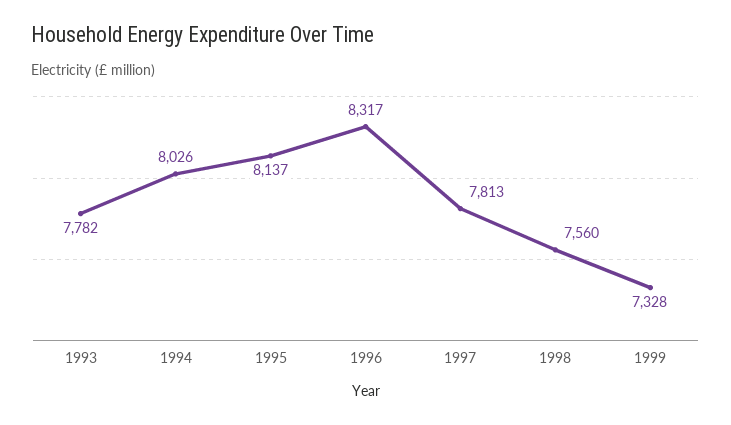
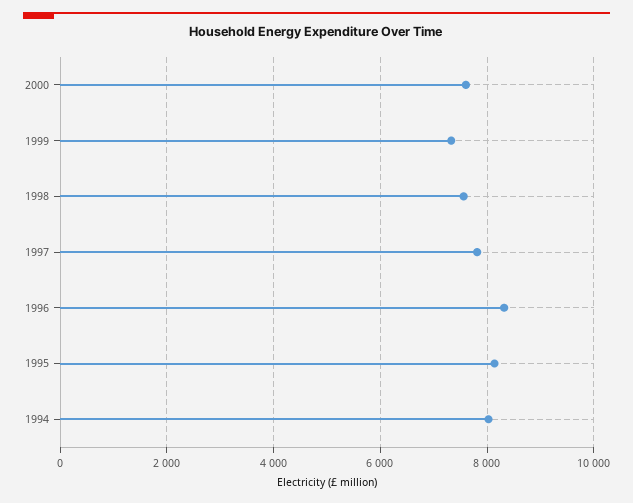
1993: 7782 -> none
2000: none -> 7600

